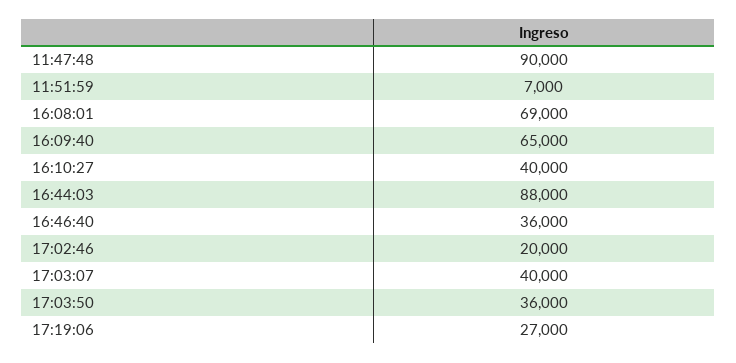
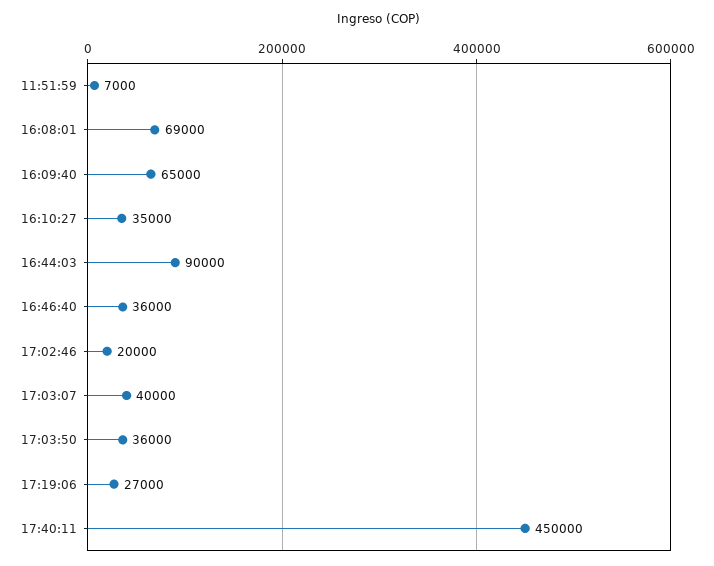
11:47:48: 90000 -> none
16:10:27: 40000 -> 35000
16:44:03: 88000 -> 90000
17:40:11: none -> 450000

